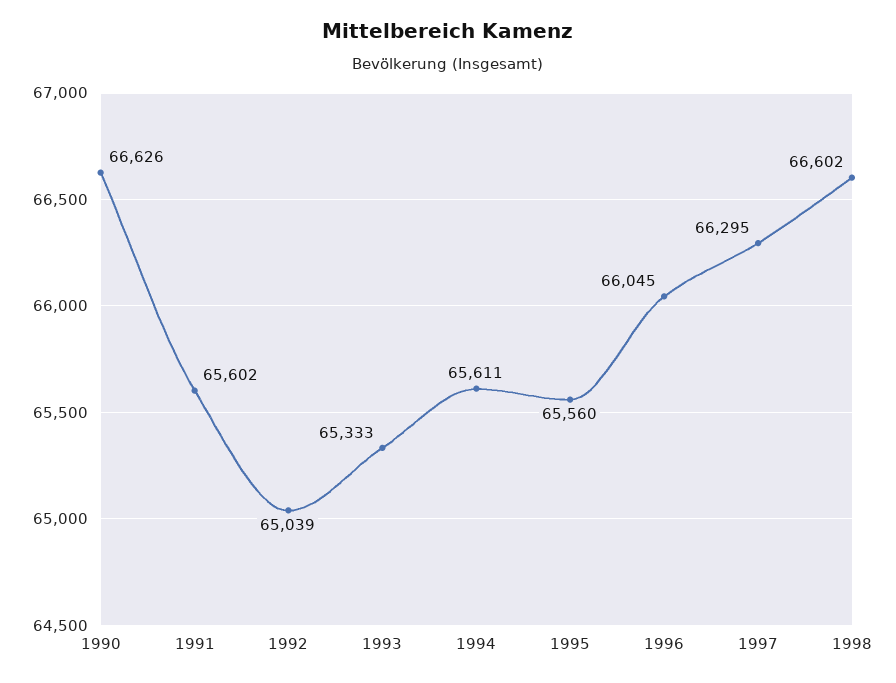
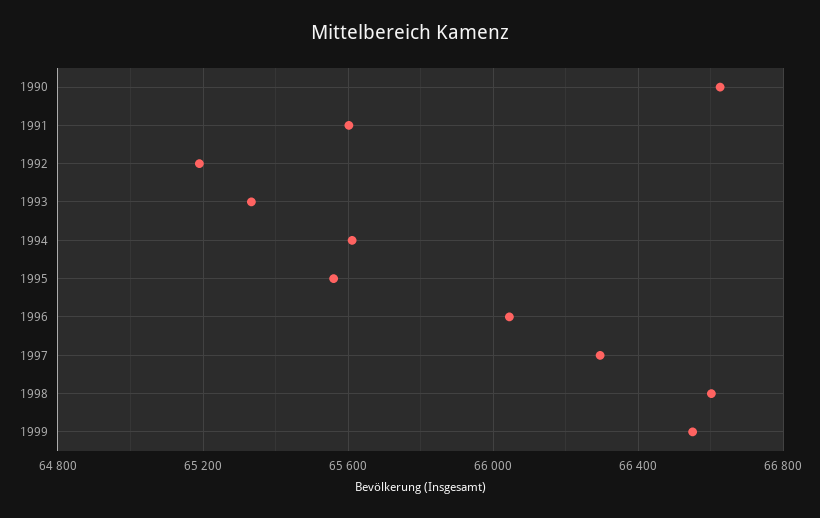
1992: 65039 -> 65200
1999: none -> 66550

